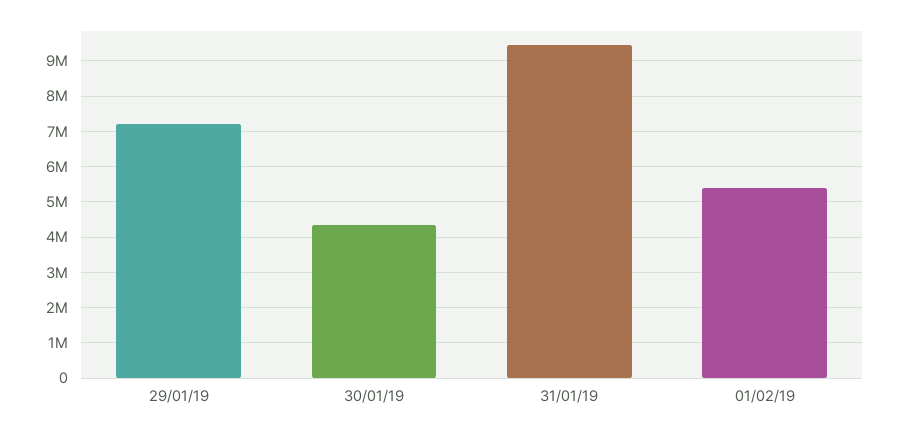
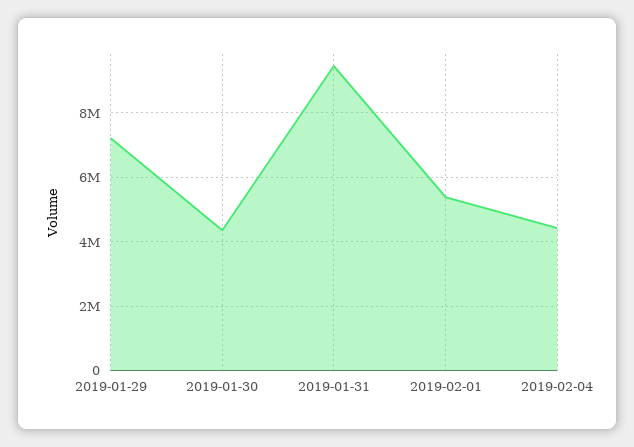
2019-02-04: none -> 4400000

